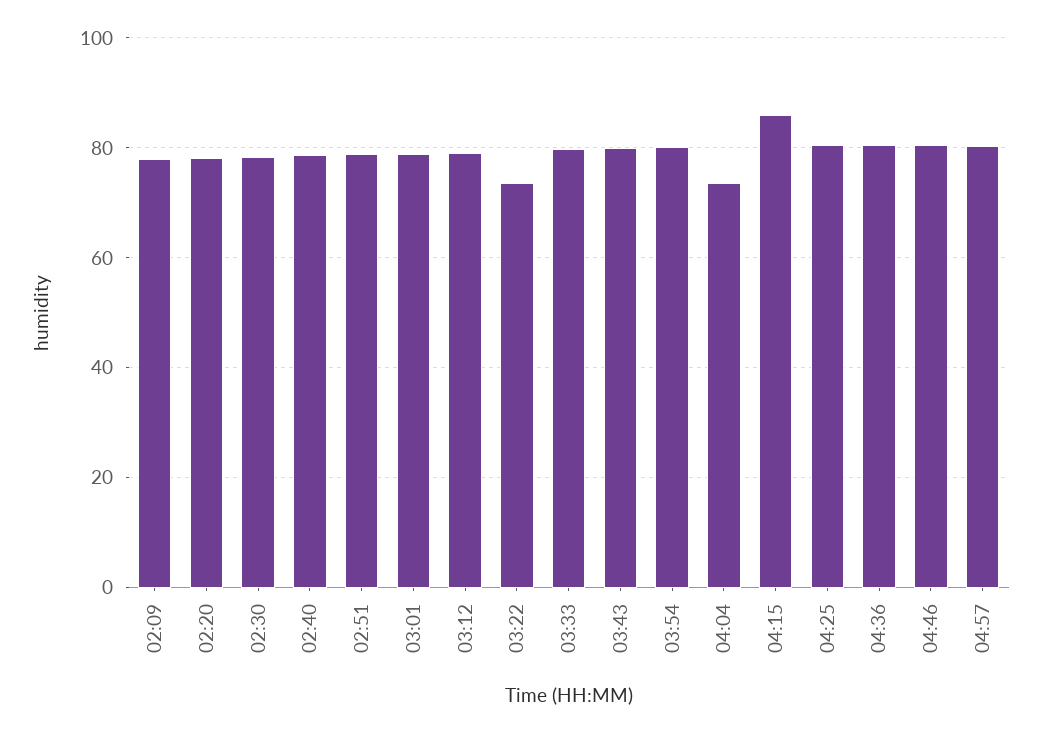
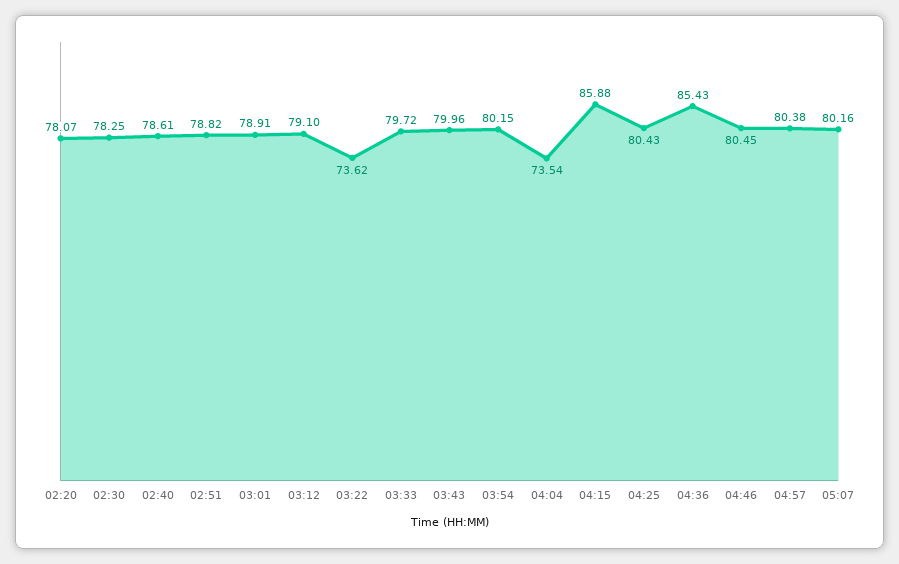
02:09: 78 -> none
04:36: 80 -> 85.43
05:07: none -> 80.16

